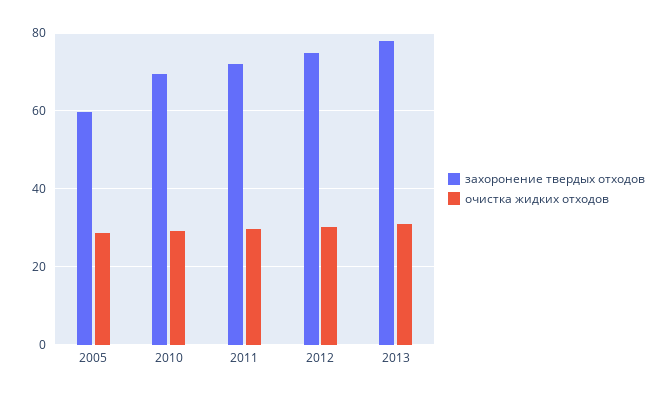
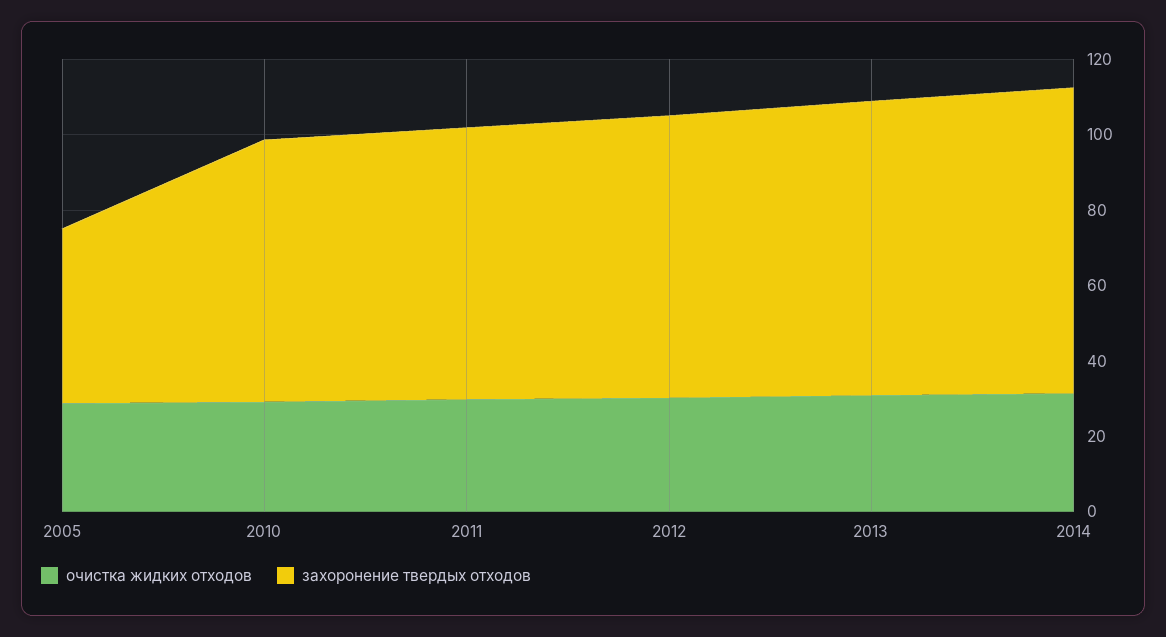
захоронение твердых отходов, 2005: 60 -> 45
очистка жидких отходов, 2014: none -> 30
захоронение твердых отходов, 2014: none -> 80

